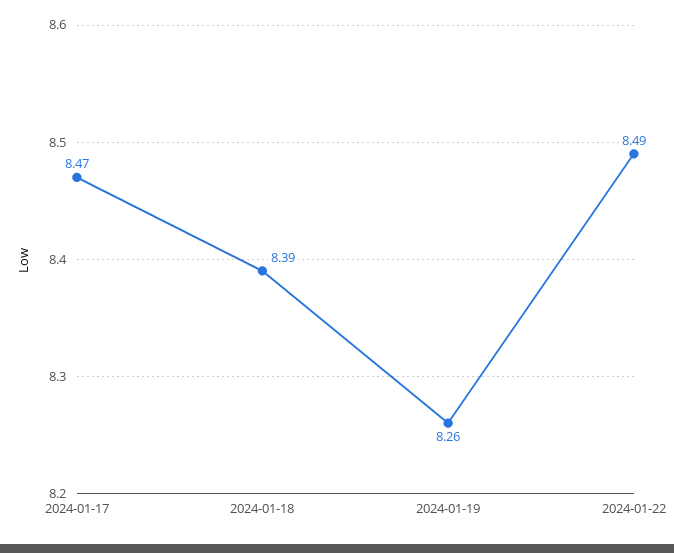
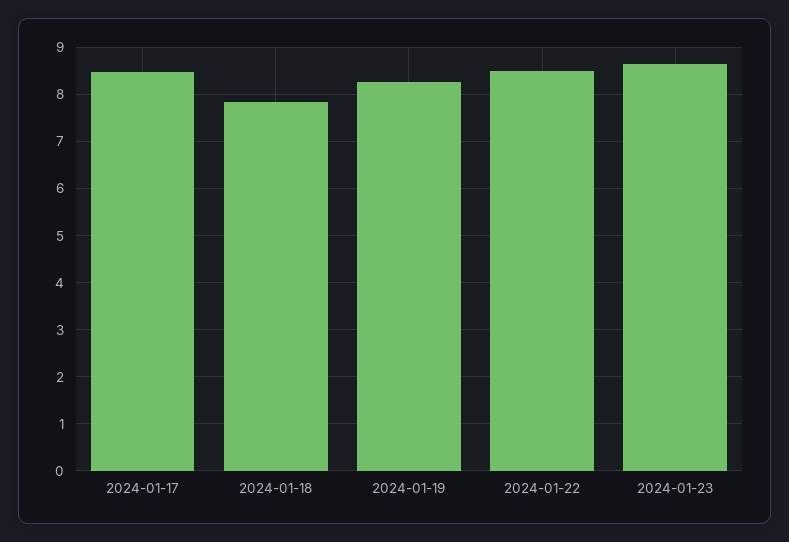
2024-01-18: 8.39 -> 7.8
2024-01-23: none -> 8.6

